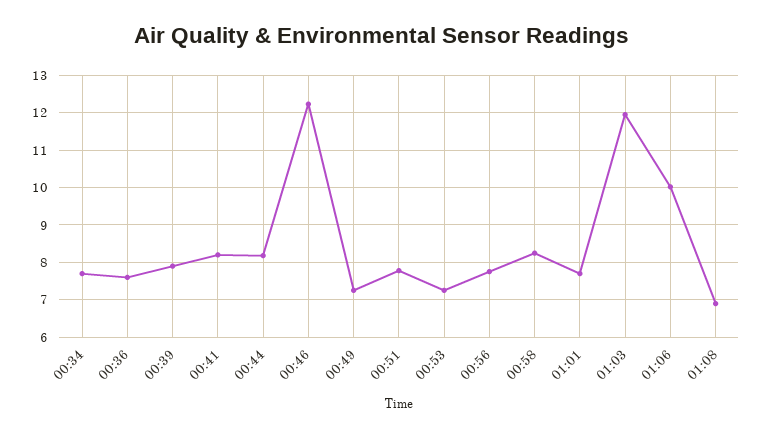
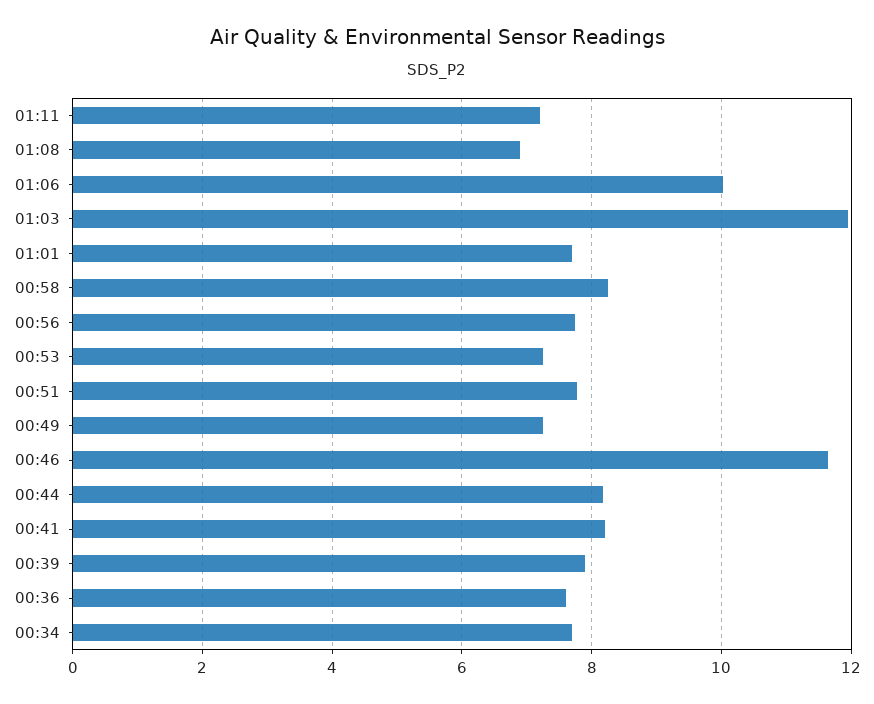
00:46: 12.2 -> 11.6
01:11: none -> 7.2

